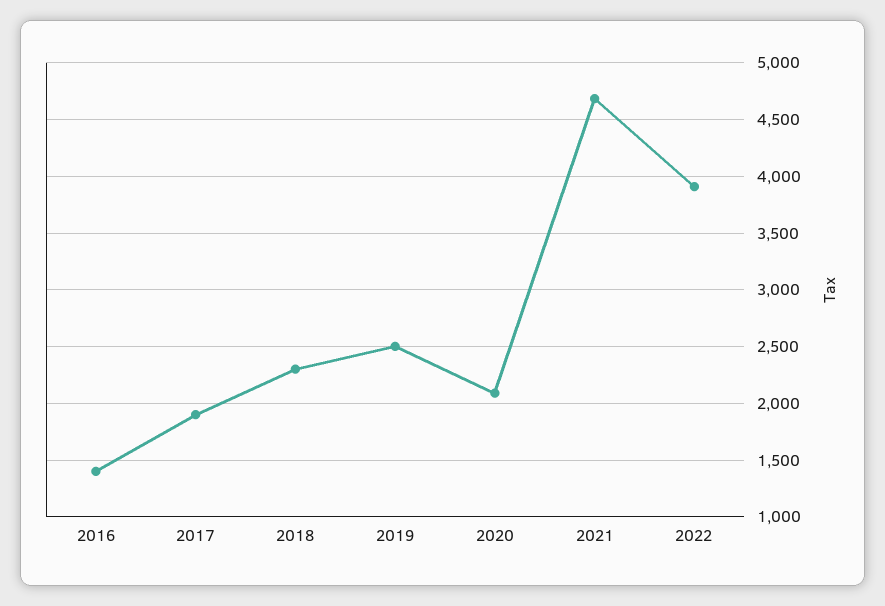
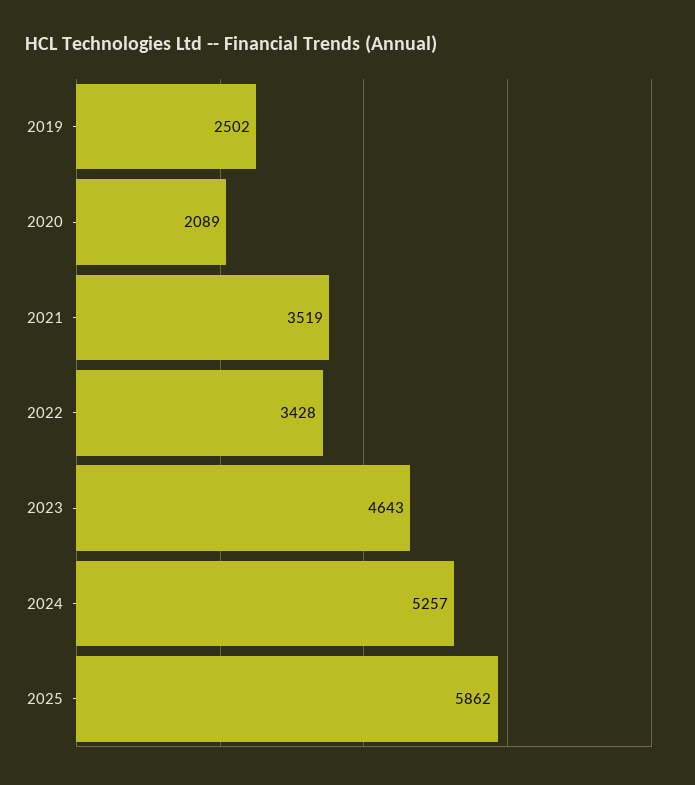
2016: 1400 -> none
2017: 1900 -> none
2018: 2300 -> none
2021: 4700 -> 3519
2022: 3900 -> 3428
2023: none -> 4643
2024: none -> 5257
2025: none -> 5862

